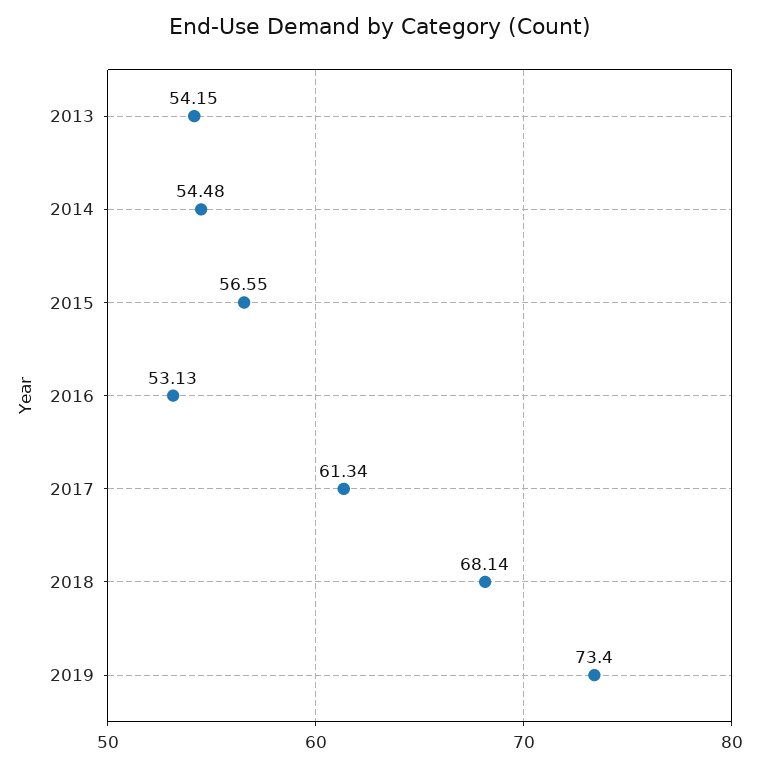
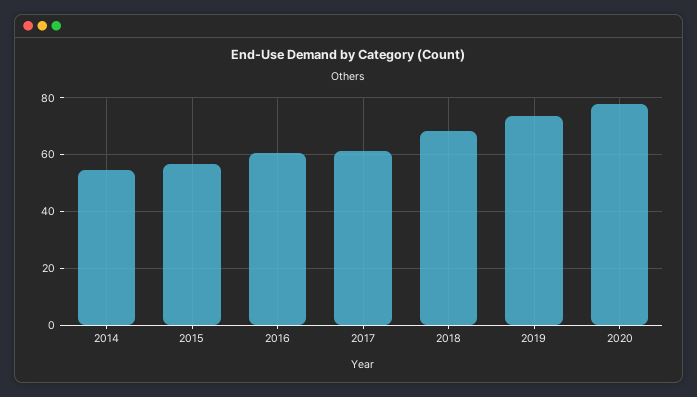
2013: 54.15 -> none
2016: 53.13 -> 60
2020: none -> 77.5

